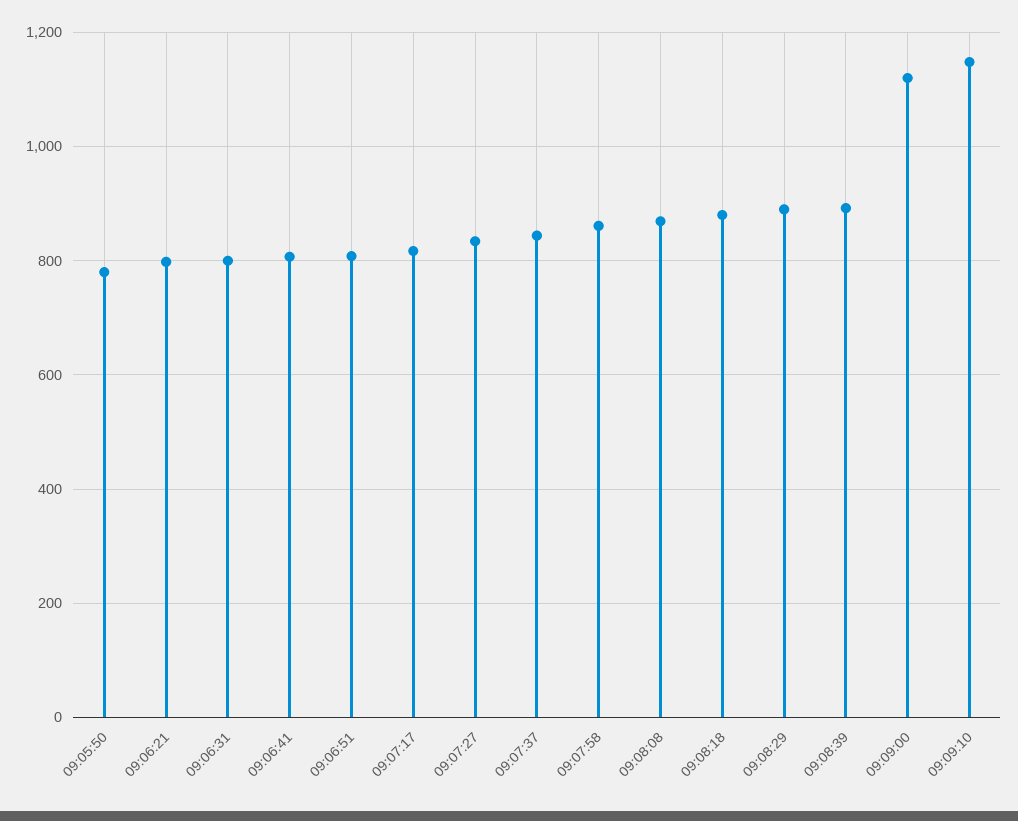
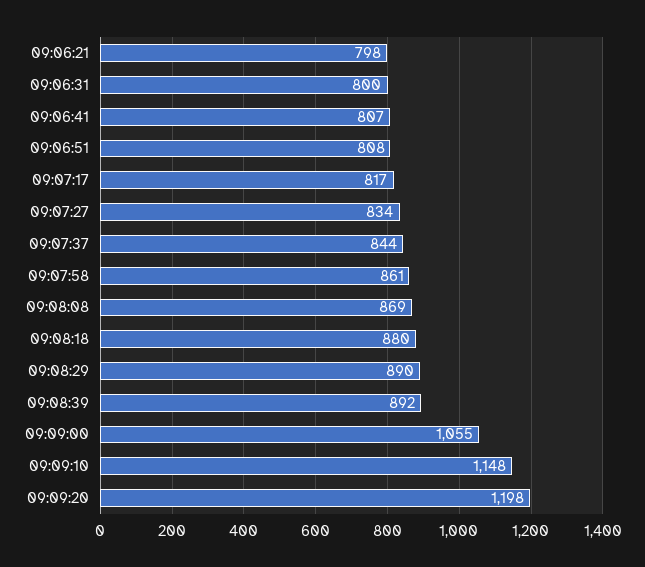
09:05:50: 780 -> none
09:09:00: 1120 -> 1055
09:09:20: none -> 1198

